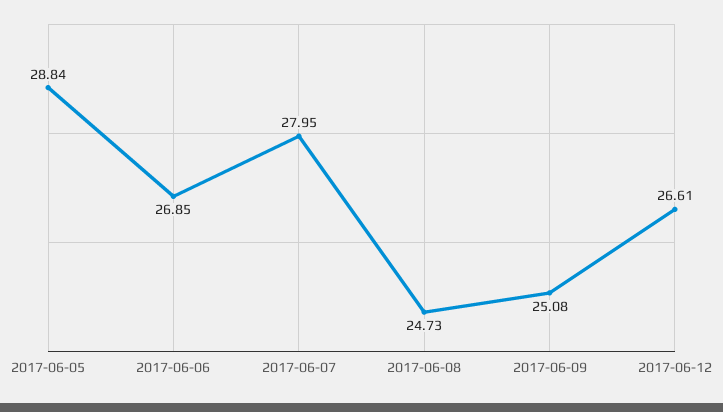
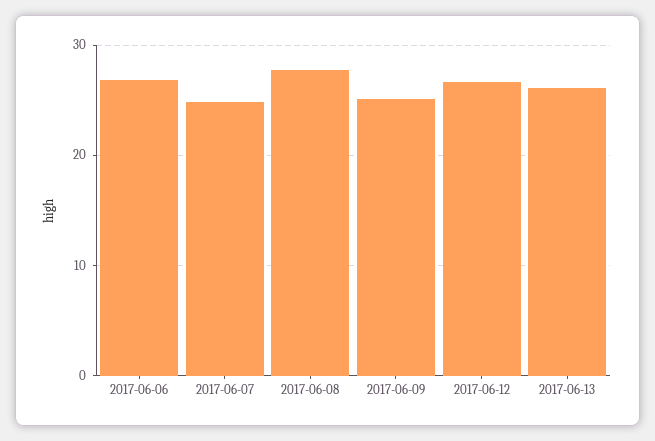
2017-06-05: 28.84 -> none
2017-06-07: 27.95 -> 25
2017-06-08: 24.73 -> 28
2017-06-13: none -> 26

